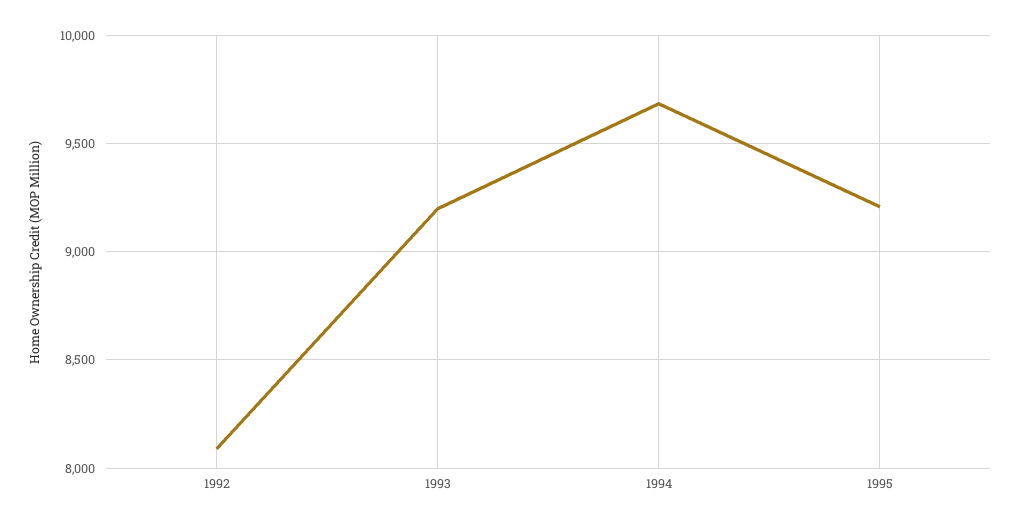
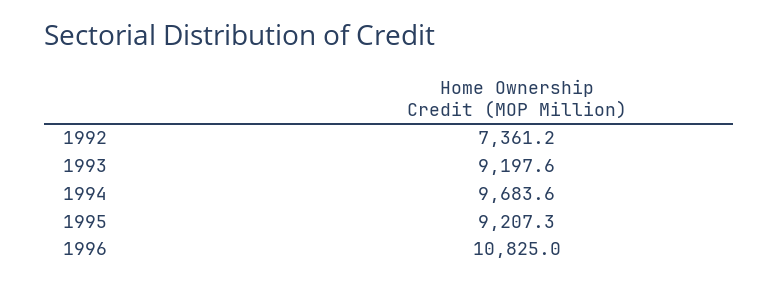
1992: 8100 -> 7361.2
1996: none -> 10825

